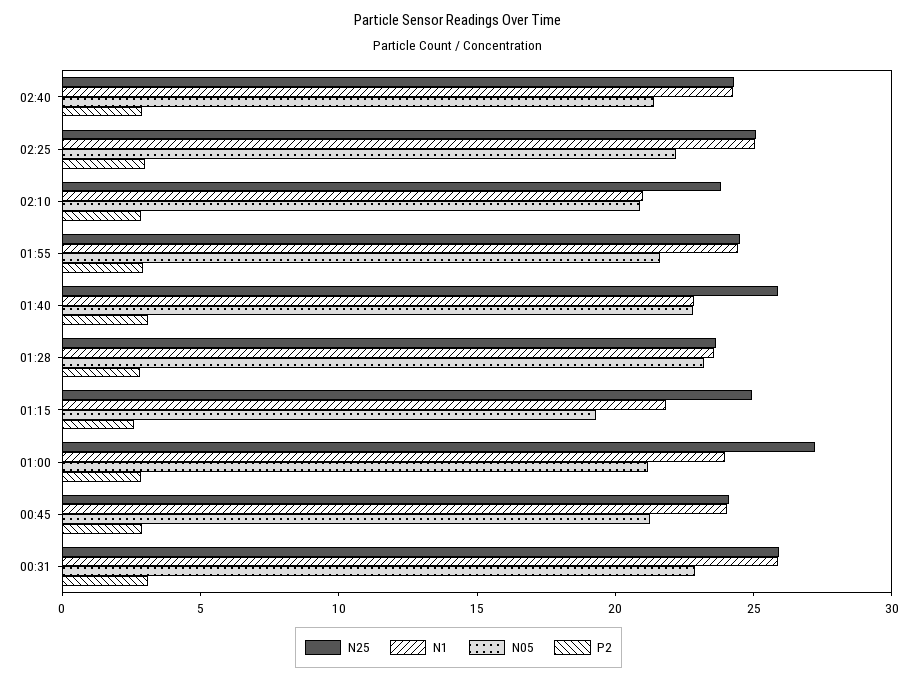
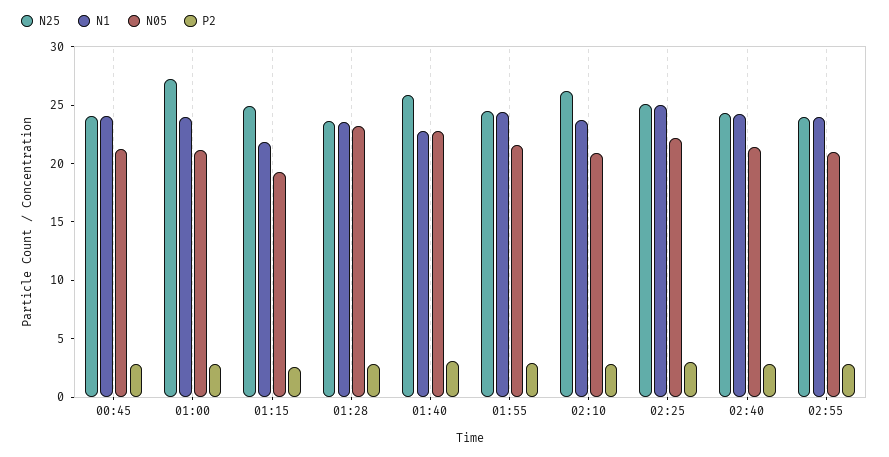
N25, 02:10: 24 -> 26
N1, 02:10: 21 -> 24
N25, 00:31: 26 -> none
N1, 00:31: 26 -> none
N05, 00:31: 23 -> none
P2, 00:31: 3 -> none
N25, 02:55: none -> 24
N1, 02:55: none -> 24
N05, 02:55: none -> 21
P2, 02:55: none -> 3

